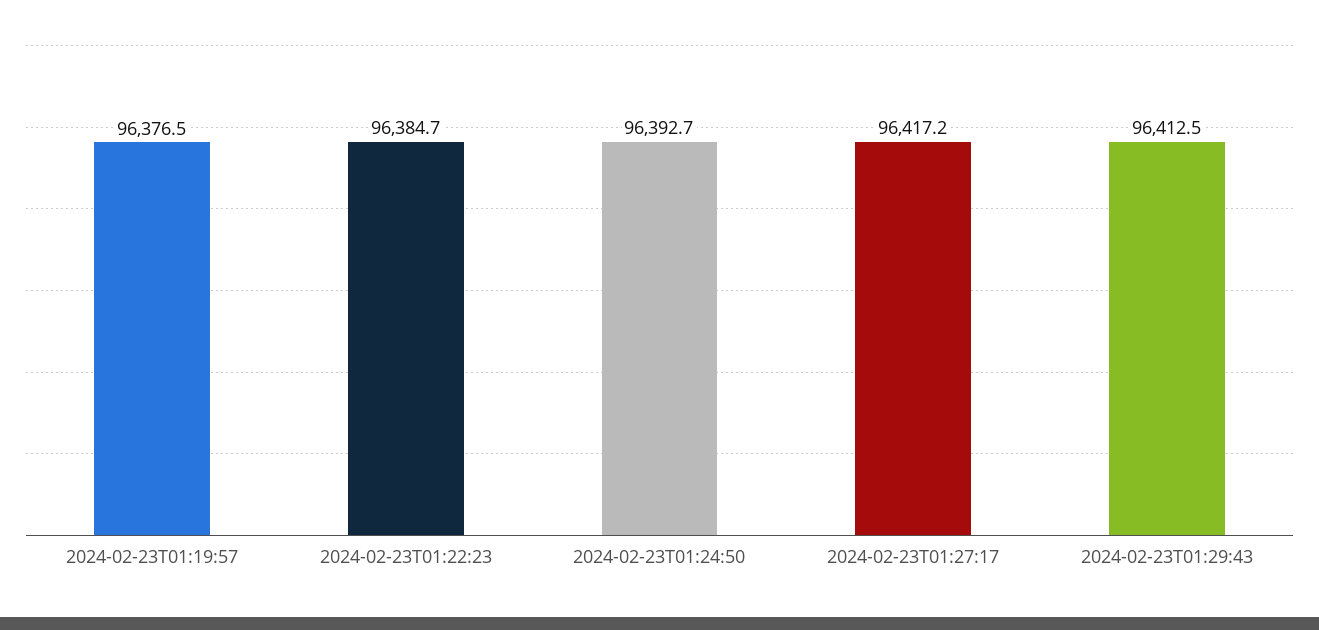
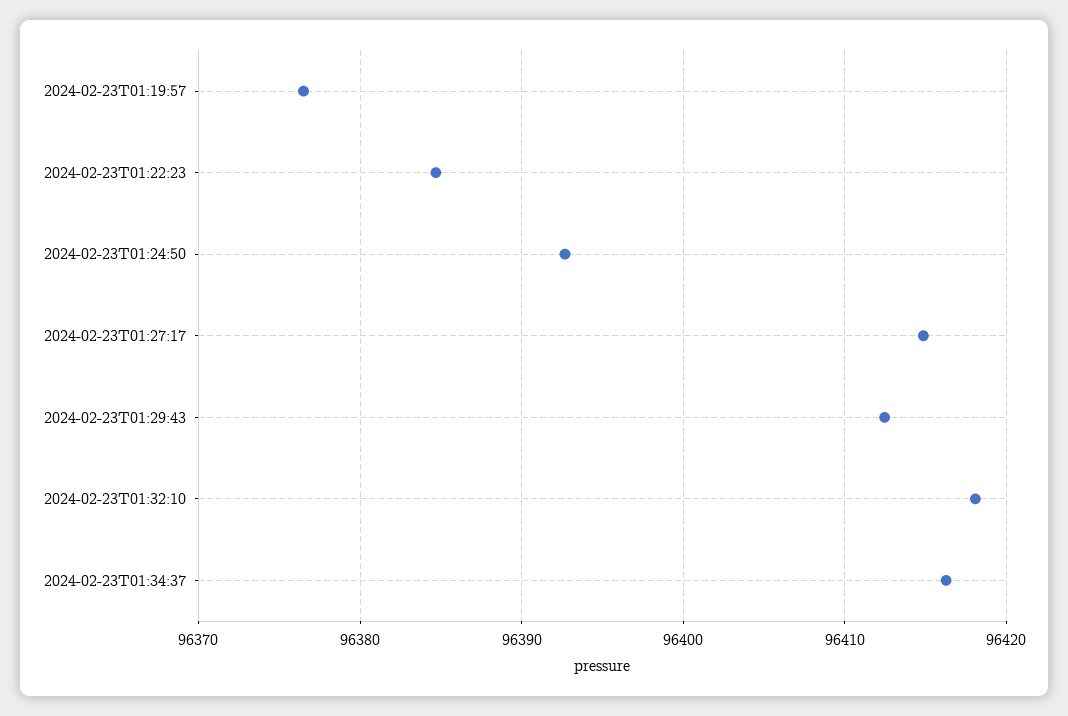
2024-02-23T01:27:17: 96417.2 -> 96415
2024-02-23T01:32:10: none -> 96418
2024-02-23T01:34:37: none -> 96416

